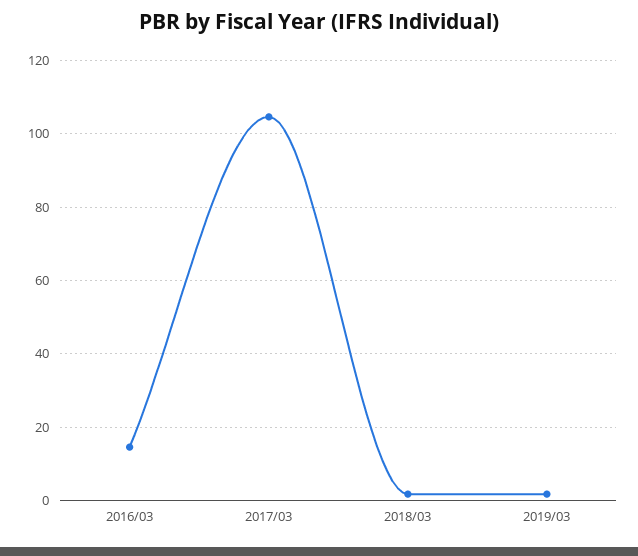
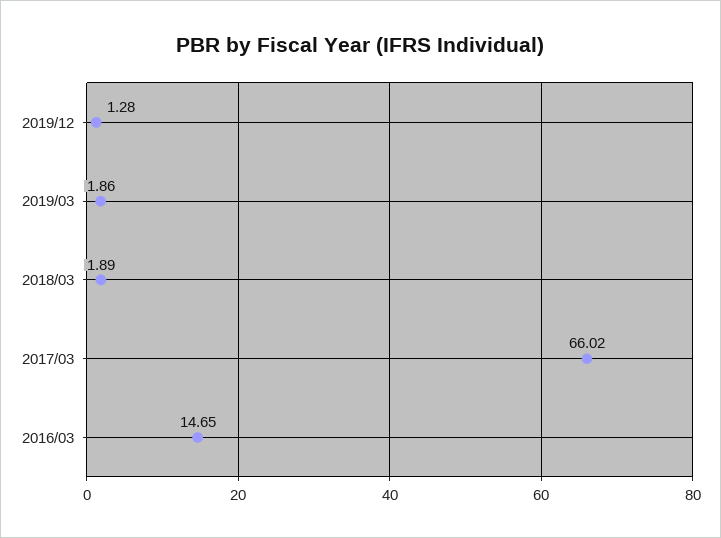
2017/03: 104 -> 66.02
2019/12: none -> 1.28

